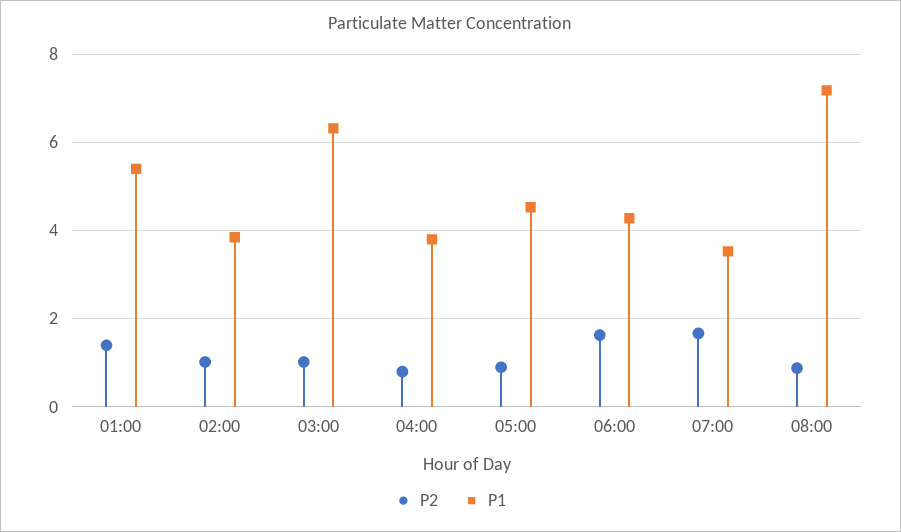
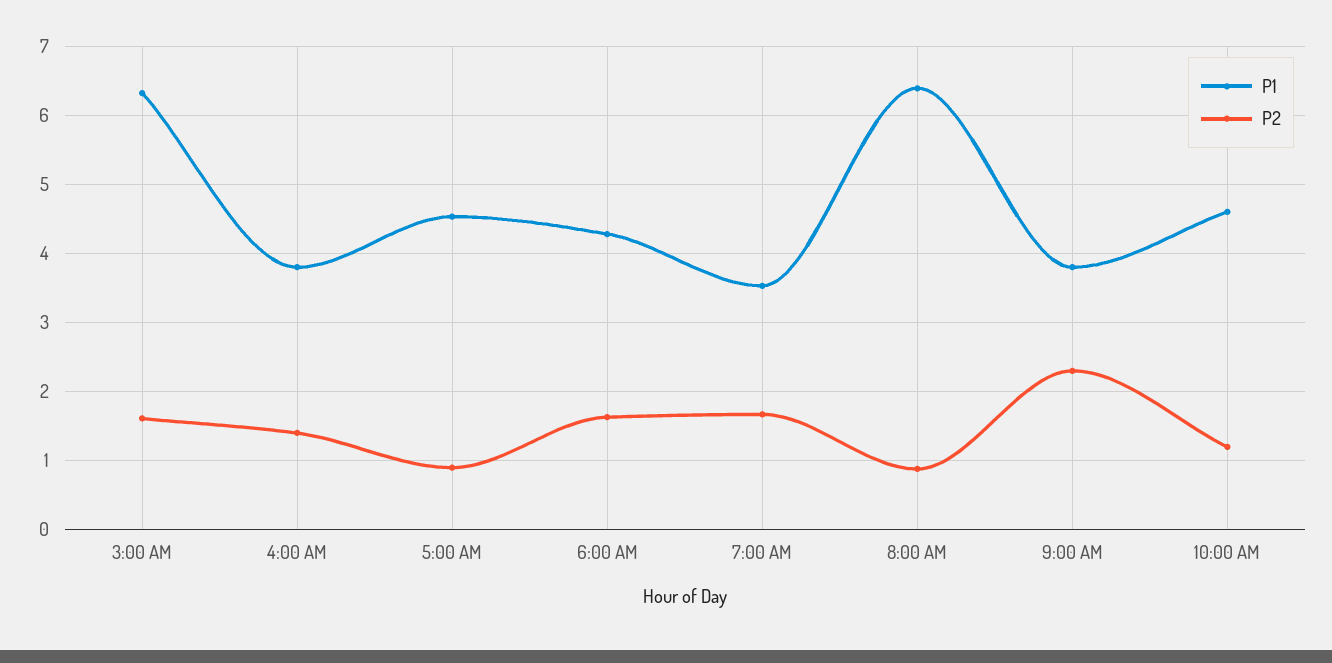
P2, 01:00: 1.4 -> none
P1, 01:00: 5.4 -> none
P2, 02:00: 1 -> none
P1, 02:00: 3.8 -> none
P2, 03:00: 1 -> 1.6
P2, 04:00: 0.8 -> 1.4
P1, 08:00: 7.2 -> 6.4
P1, 9:00 AM: none -> 3.8
P2, 9:00 AM: none -> 2.3
P1, 10:00 AM: none -> 4.6
P2, 10:00 AM: none -> 1.2

